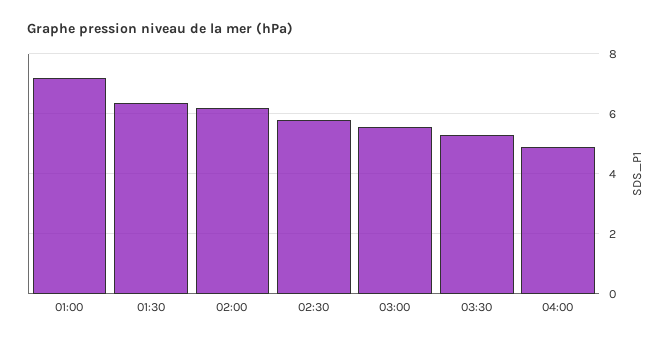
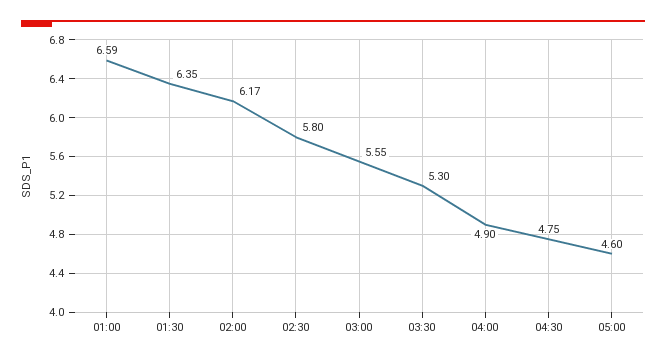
01:00: 7.2 -> 6.59
04:30: none -> 4.75
05:00: none -> 4.6

